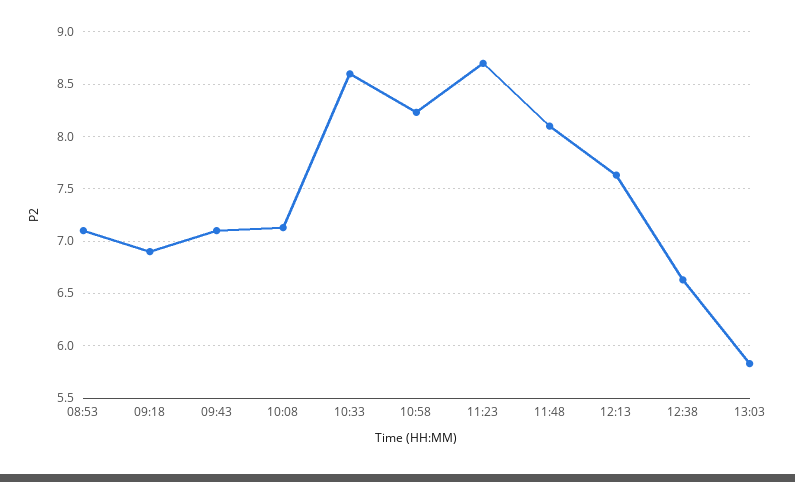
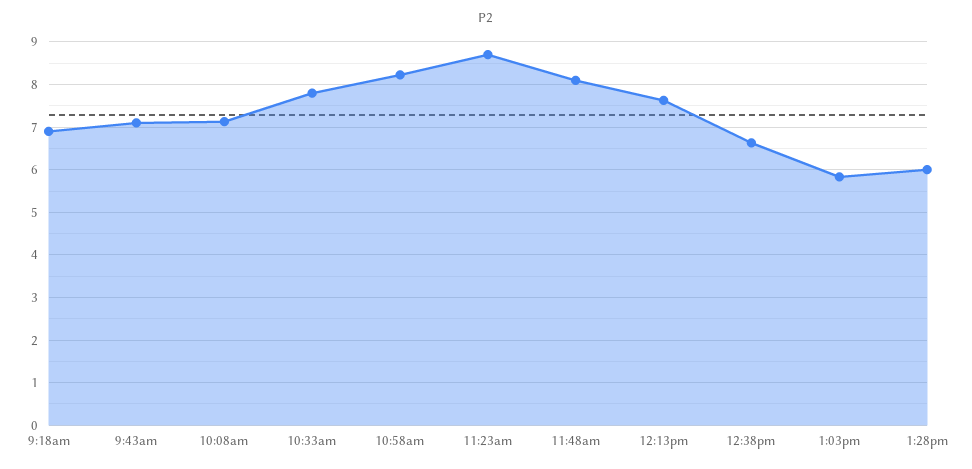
08:53: 7.1 -> none
10:33: 8.6 -> 7.8
1:28pm: none -> 6

